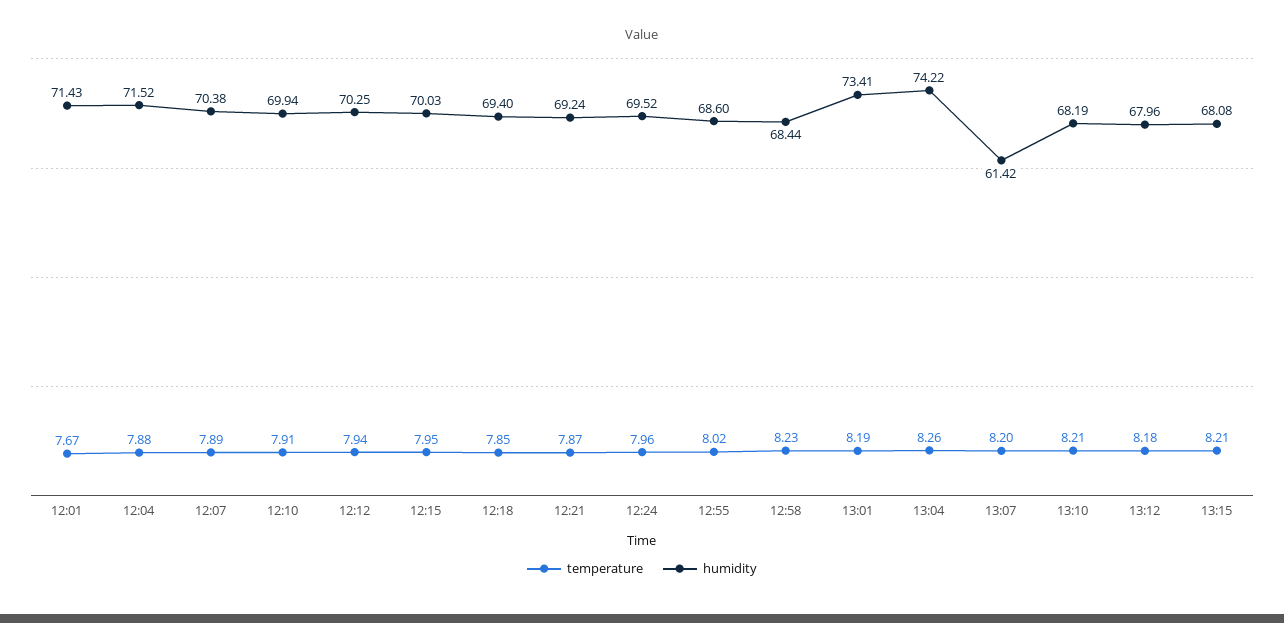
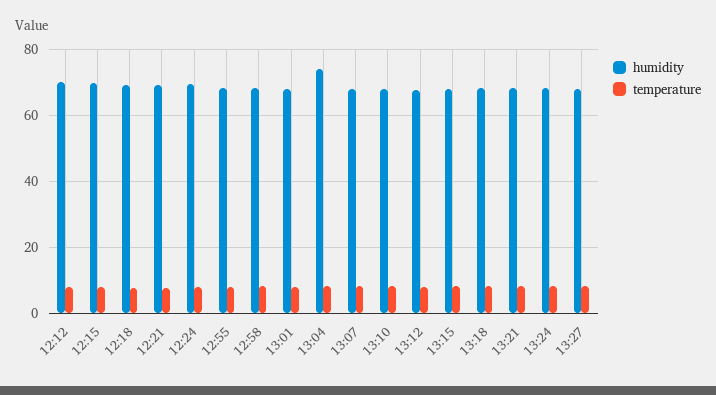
temperature, 12:01: 7.67 -> none
humidity, 12:01: 71.43 -> none
temperature, 12:04: 7.88 -> none
humidity, 12:04: 71.52 -> none
temperature, 12:07: 7.89 -> none
humidity, 12:07: 70.38 -> none
temperature, 12:10: 7.91 -> none
humidity, 12:10: 69.94 -> none
humidity, 13:01: 73.41 -> 68
humidity, 13:07: 61.42 -> 68
humidity, 13:18: none -> 68
temperature, 13:18: none -> 8
humidity, 13:21: none -> 68
temperature, 13:21: none -> 8
humidity, 13:24: none -> 68
temperature, 13:24: none -> 8
humidity, 13:27: none -> 68
temperature, 13:27: none -> 8

